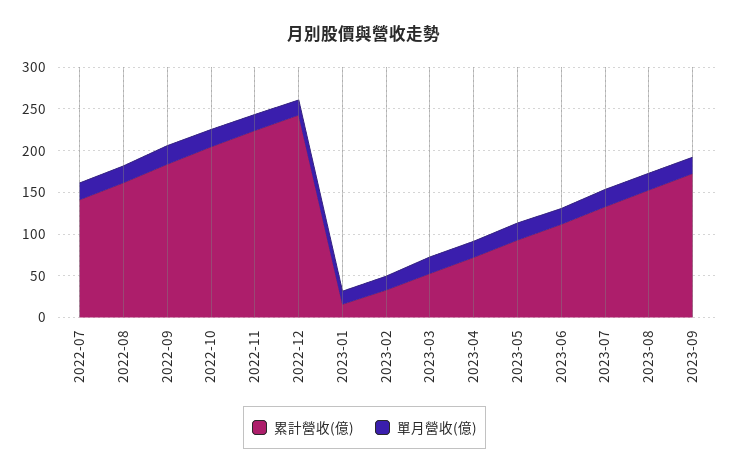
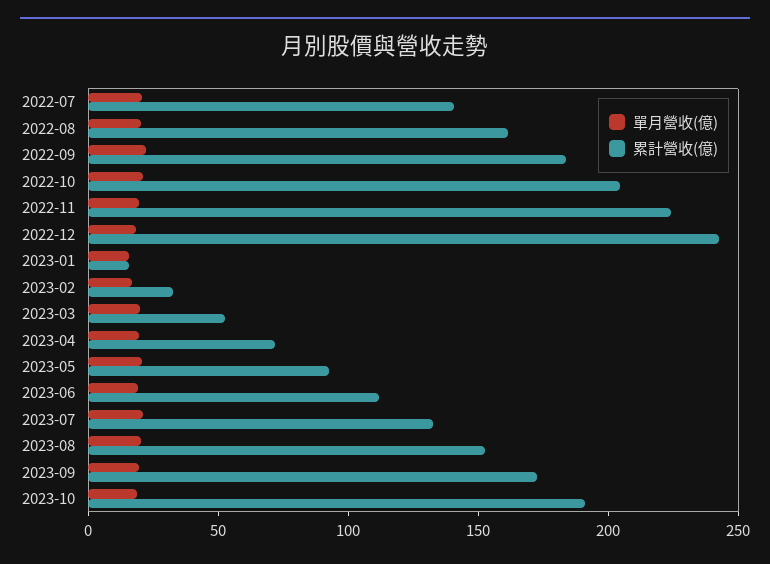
單月營收(億), 2023-10: none -> 20
累計營收(億), 2023-10: none -> 190

